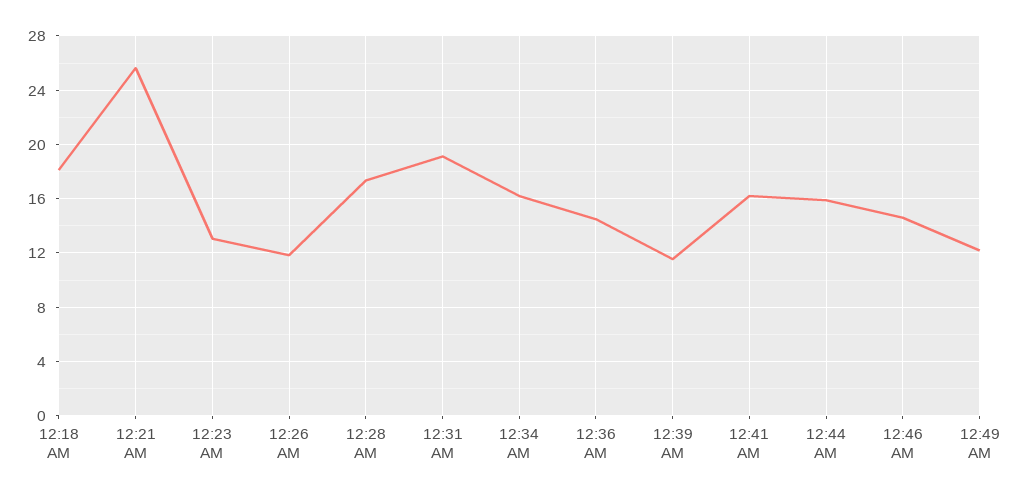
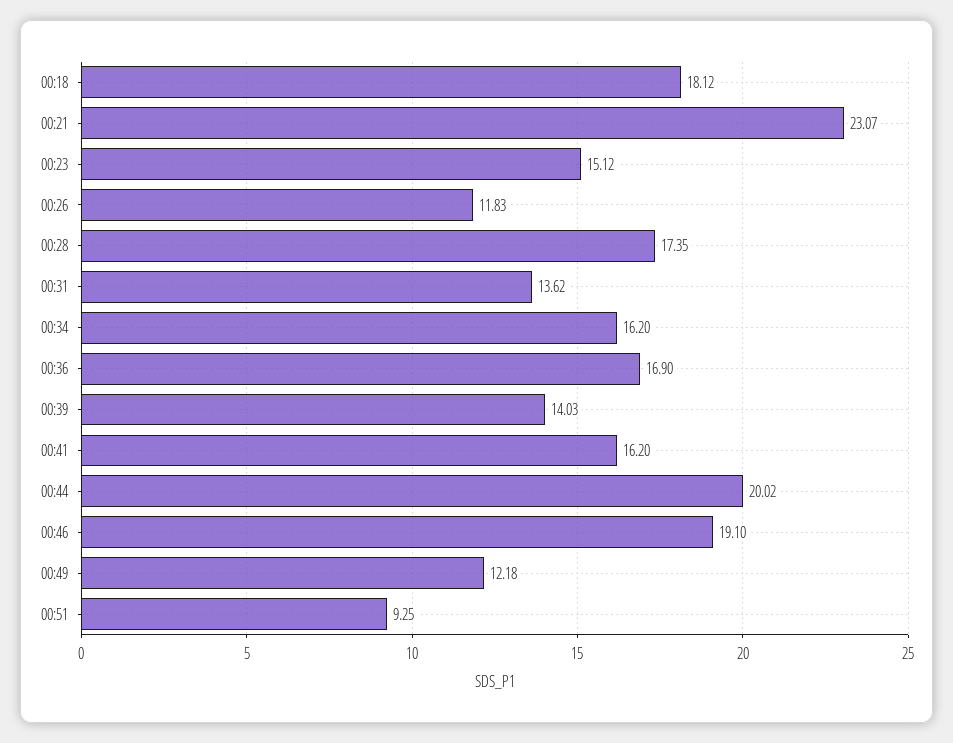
12:21 AM: 25.5 -> 23.07
12:23 AM: 13 -> 15.12
12:31 AM: 19 -> 13.62
12:36 AM: 14.5 -> 16.9
12:39 AM: 11.5 -> 14.03
12:44 AM: 16 -> 20.02
12:46 AM: 14.5 -> 19.1
00:51: none -> 9.25

